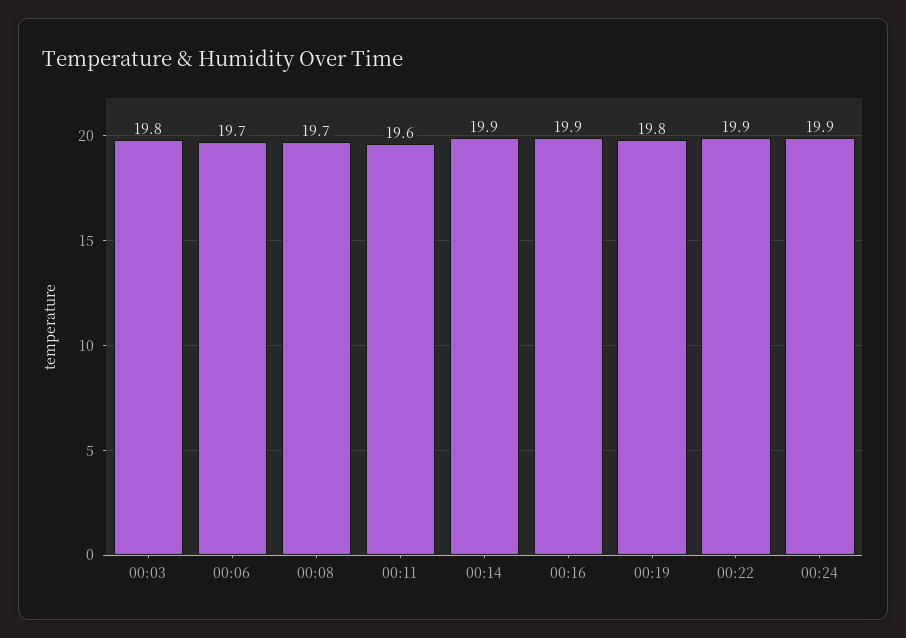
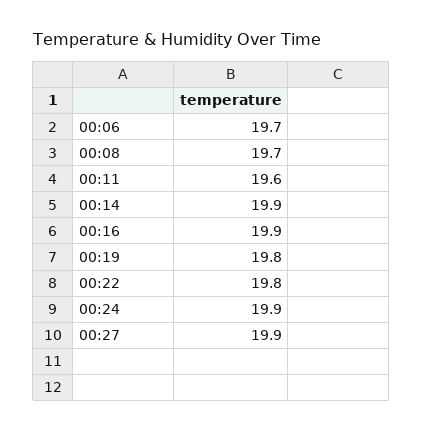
00:03: 19.8 -> none
00:22: 19.9 -> 19.8
00:27: none -> 19.9

